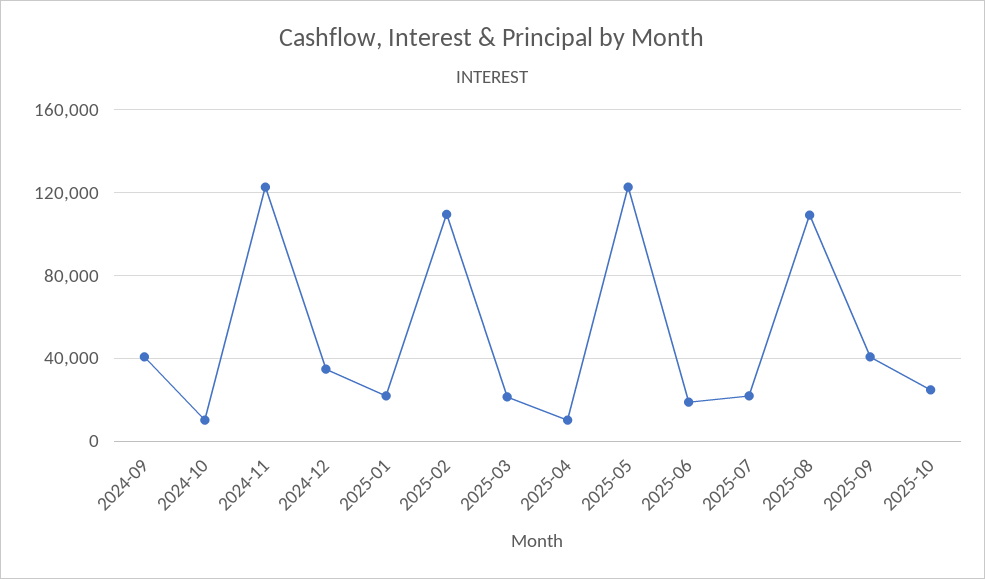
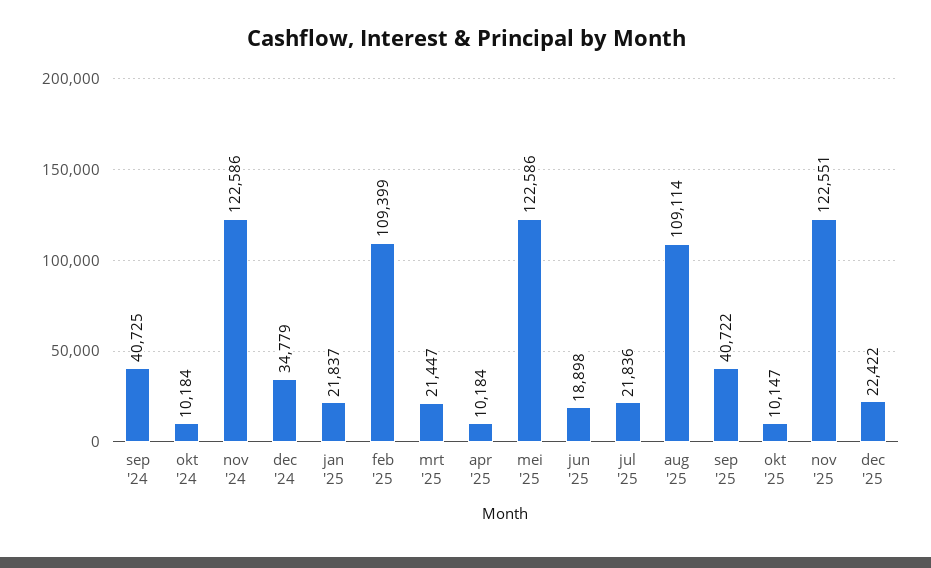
2025-10: 25000 -> 10147
nov '25: none -> 122551
dec '25: none -> 22422

